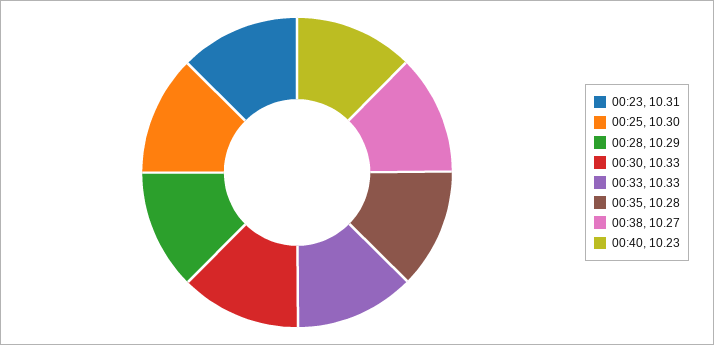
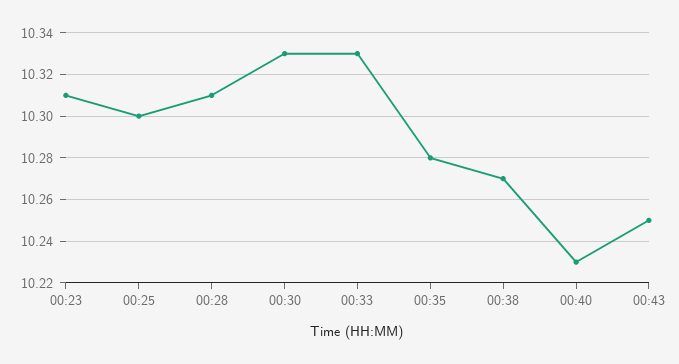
00:28: 10.29 -> 10.31
00:43: none -> 10.25

